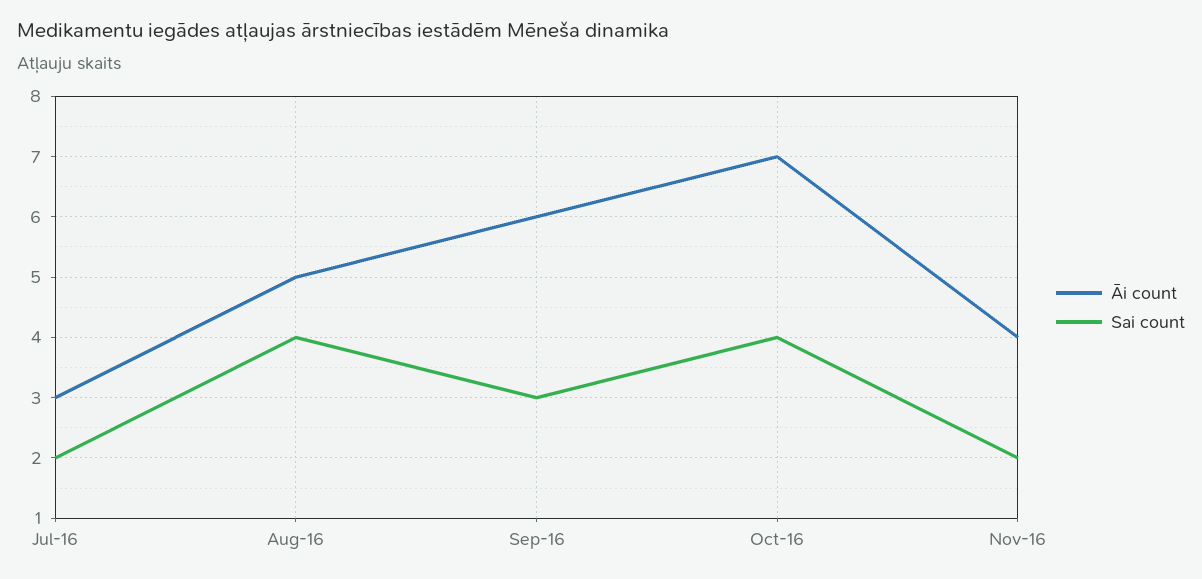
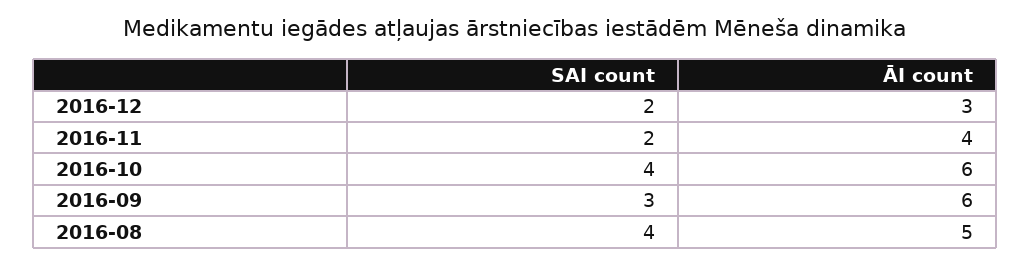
Āi count, Jul-16: 3 -> none
Sai count, Jul-16: 2 -> none
Āi count, Oct-16: 7 -> 6
Sai count, 2016-12: none -> 2
Āi count, 2016-12: none -> 3

